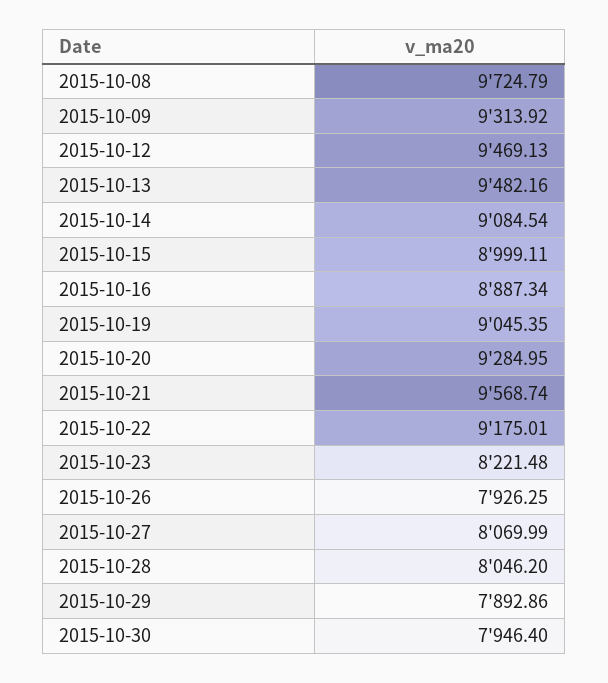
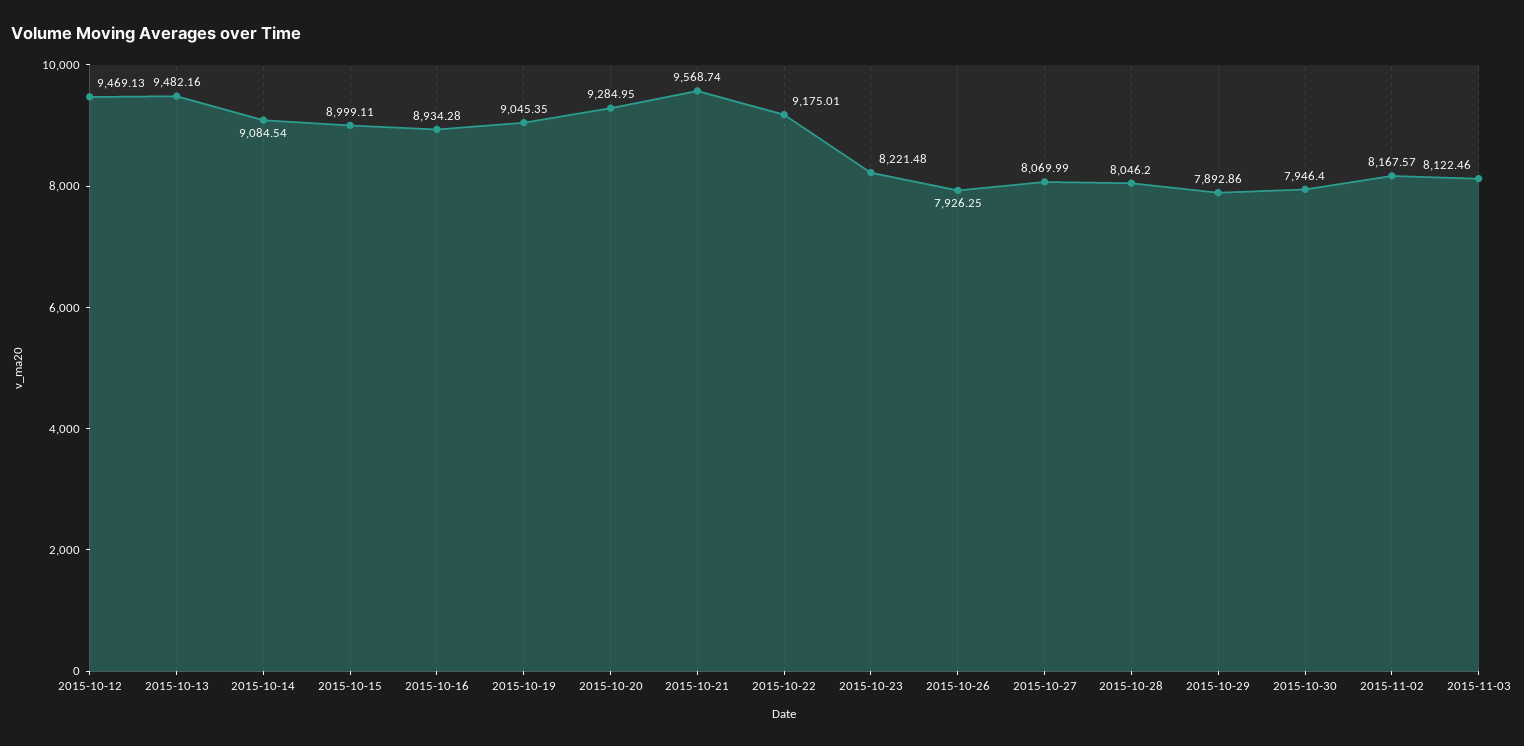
2015-10-08: 9724.79 -> none
2015-10-09: 9313.92 -> none
2015-10-16: 8887.34 -> 8934.28
2015-11-02: none -> 8167.57
2015-11-03: none -> 8122.46

